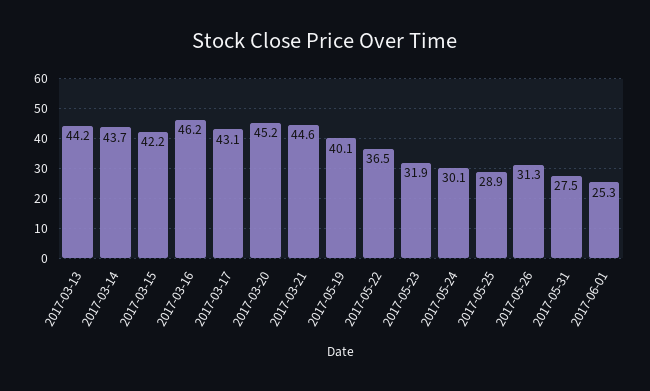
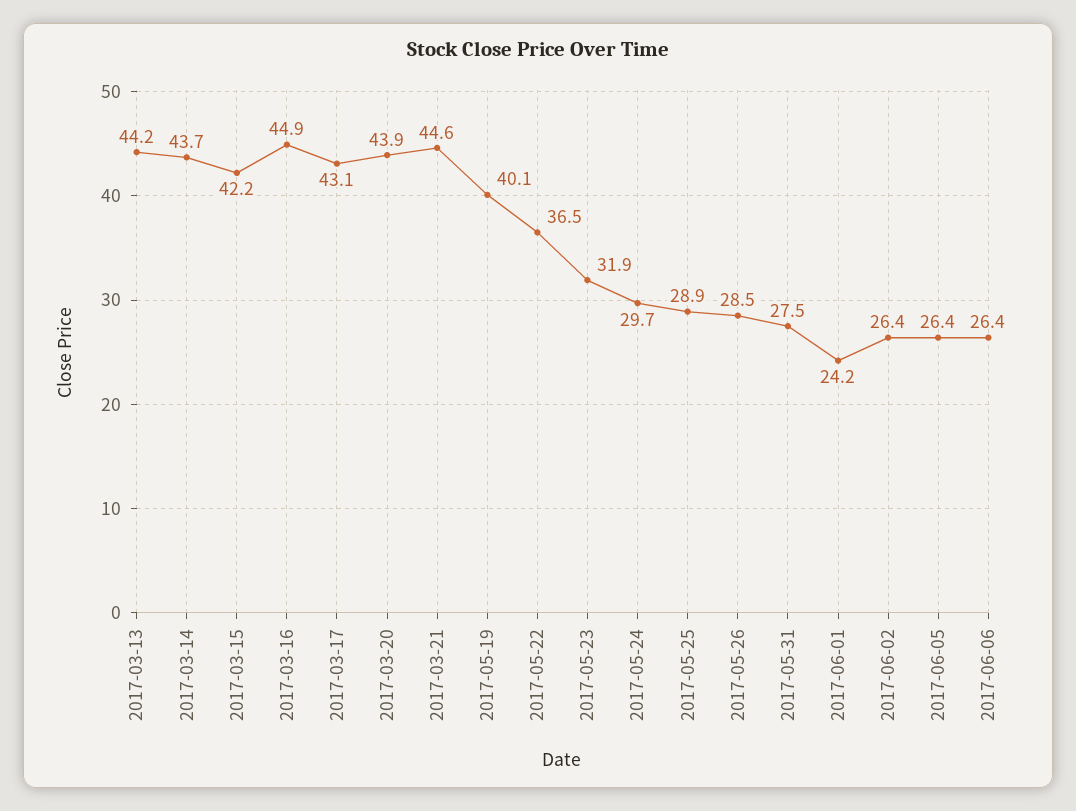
2017-03-16: 46.2 -> 44.9
2017-03-20: 45.2 -> 43.9
2017-05-24: 30.1 -> 29.7
2017-05-26: 31.3 -> 28.5
2017-06-01: 25.3 -> 24.2
2017-06-02: none -> 26.4
2017-06-05: none -> 26.4
2017-06-06: none -> 26.4

